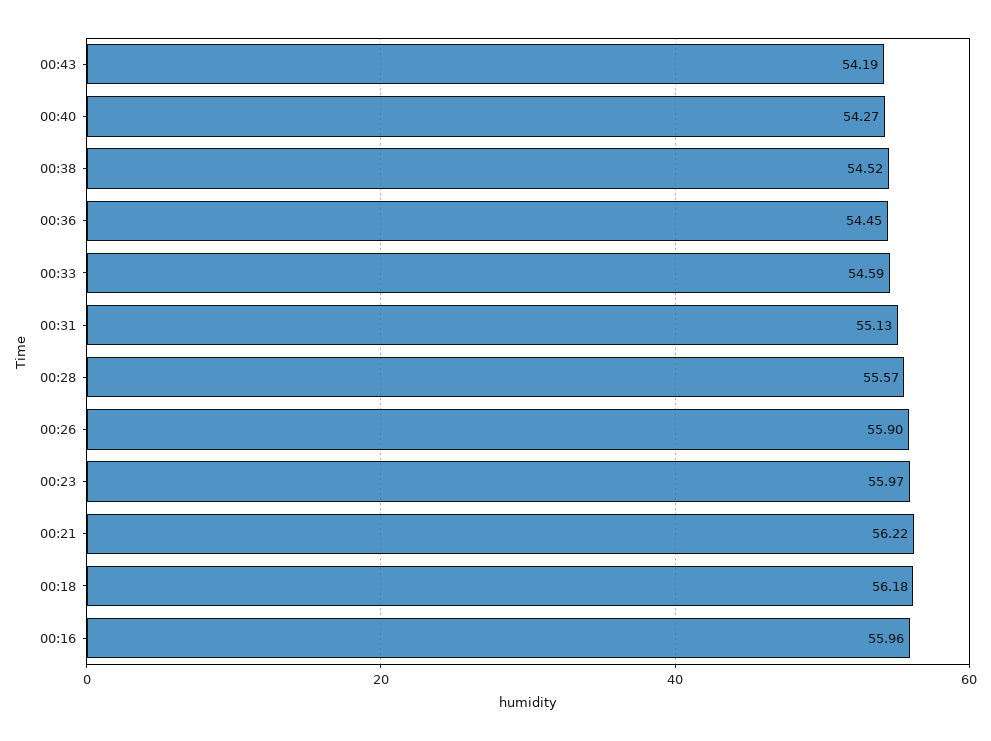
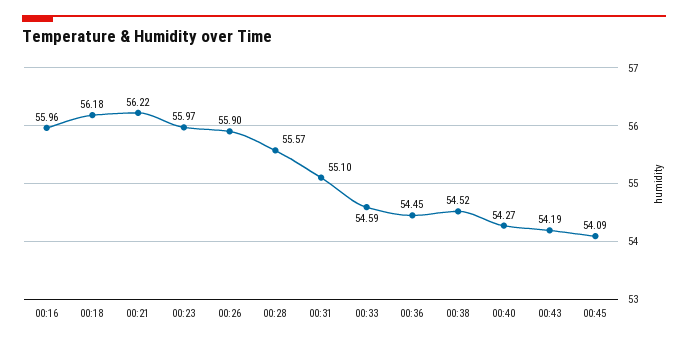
00:31: 55.13 -> 55.1
00:45: none -> 54.09

